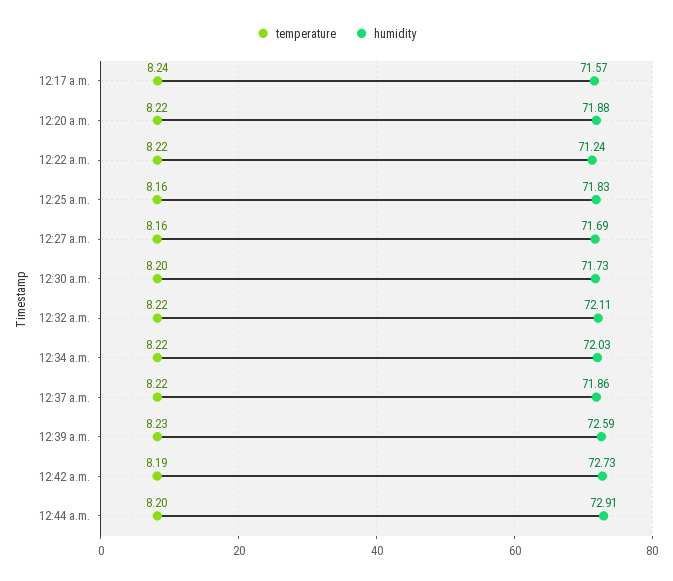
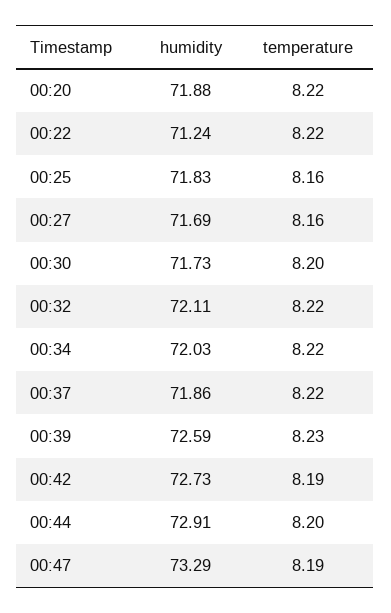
temperature, 12:17 a.m.: 8.24 -> none
humidity, 12:17 a.m.: 71.57 -> none
humidity, 00:47: none -> 73.29
temperature, 00:47: none -> 8.19

